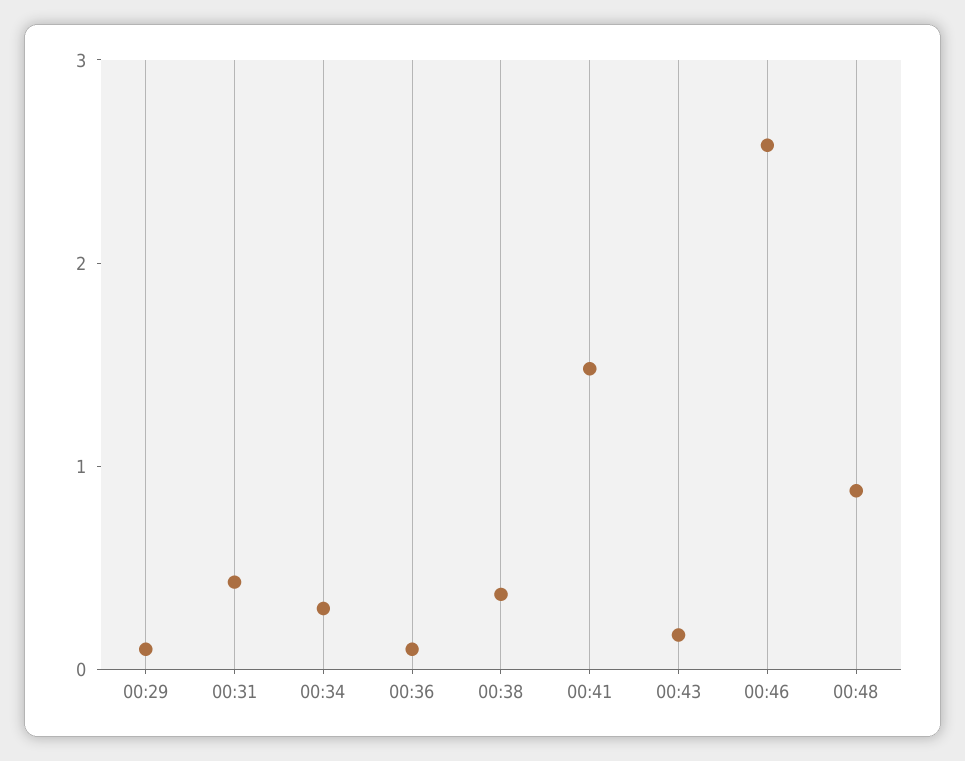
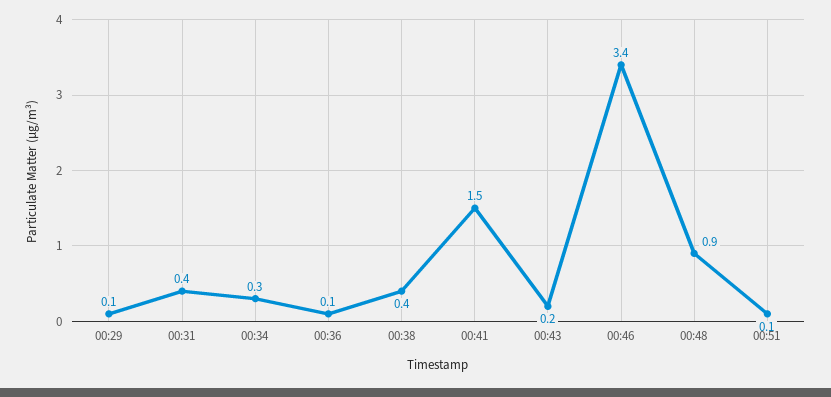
00:46: 2.6 -> 3.4
00:51: none -> 0.1

